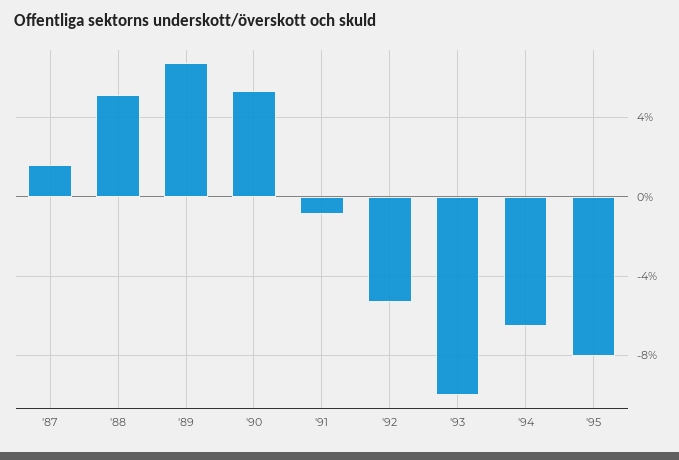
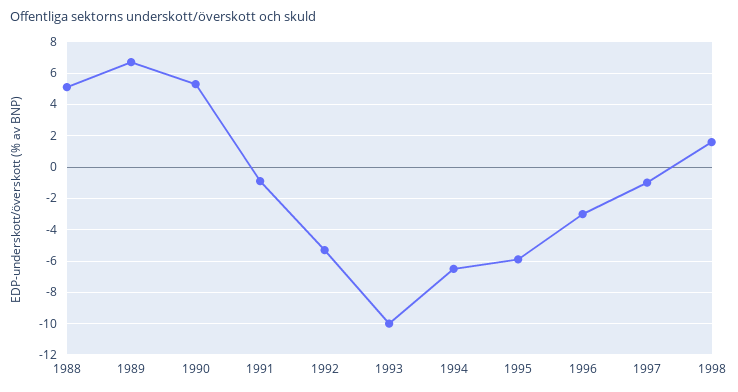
'87: 1.5 -> none
'95: -8 -> -6
1996: none -> -3
1997: none -> -1
1998: none -> 1.5

